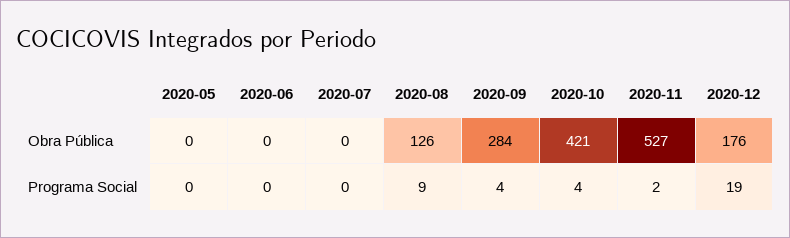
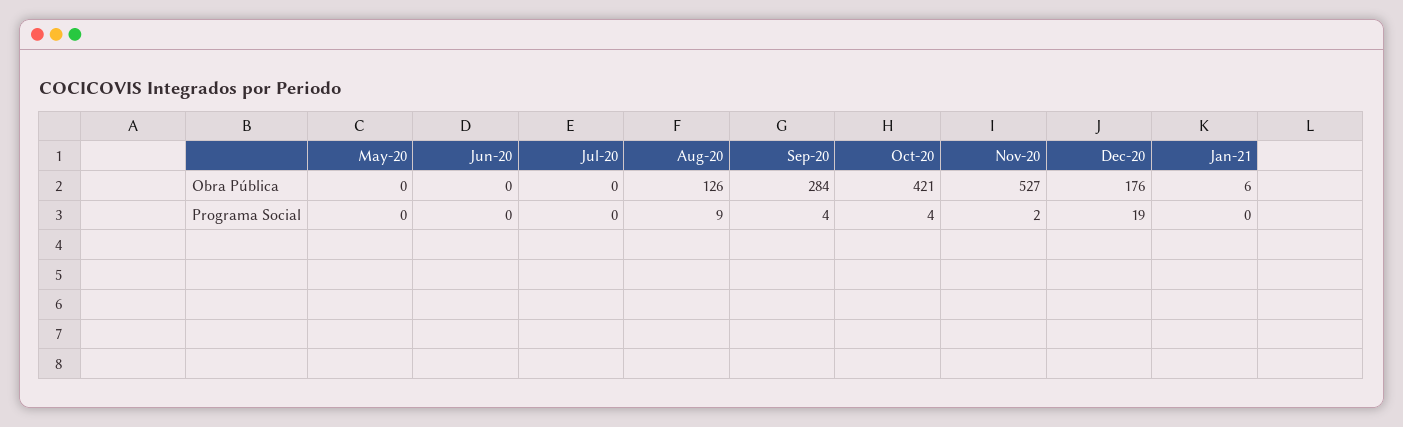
Jan-21, Obra Pública: none -> 6
Jan-21, Programa Social: none -> 0

